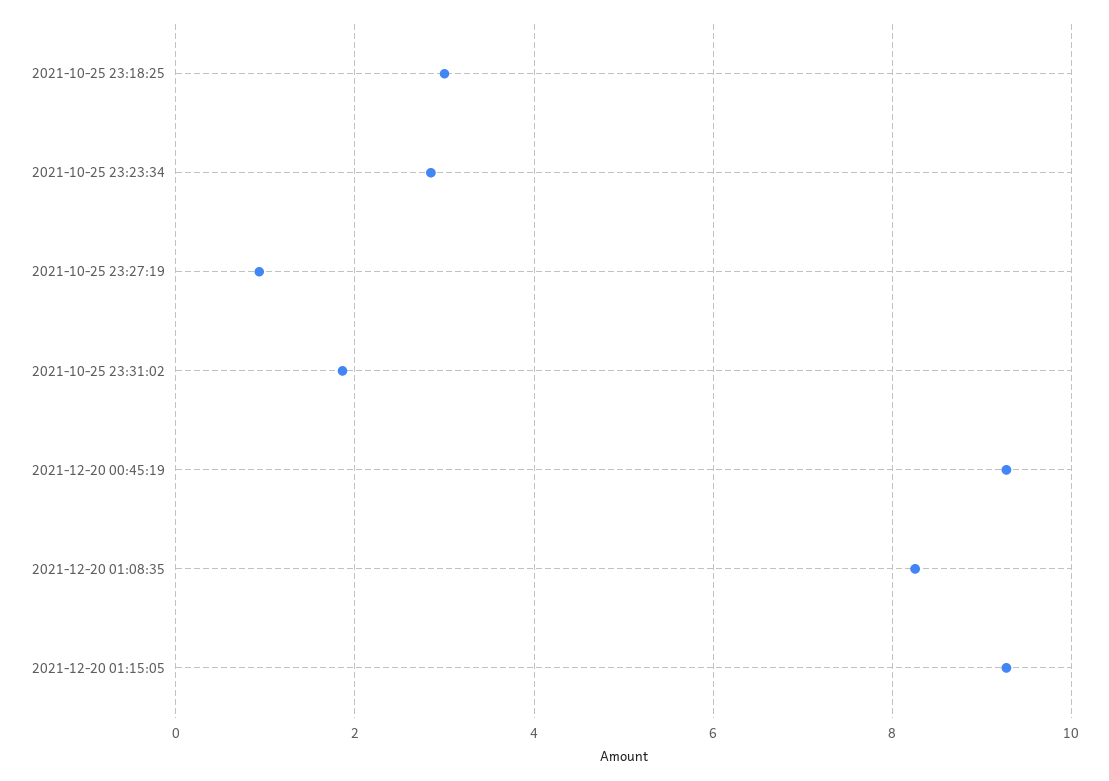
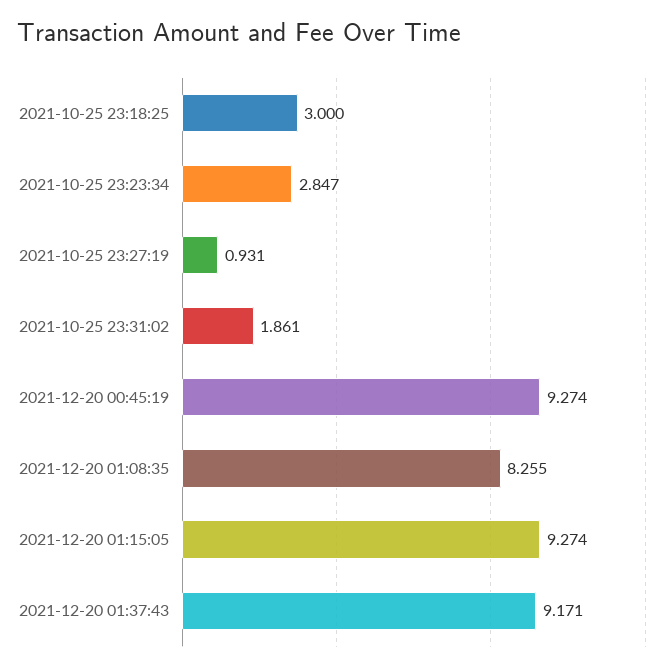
2021-12-20 01:37:43: none -> 9.171

